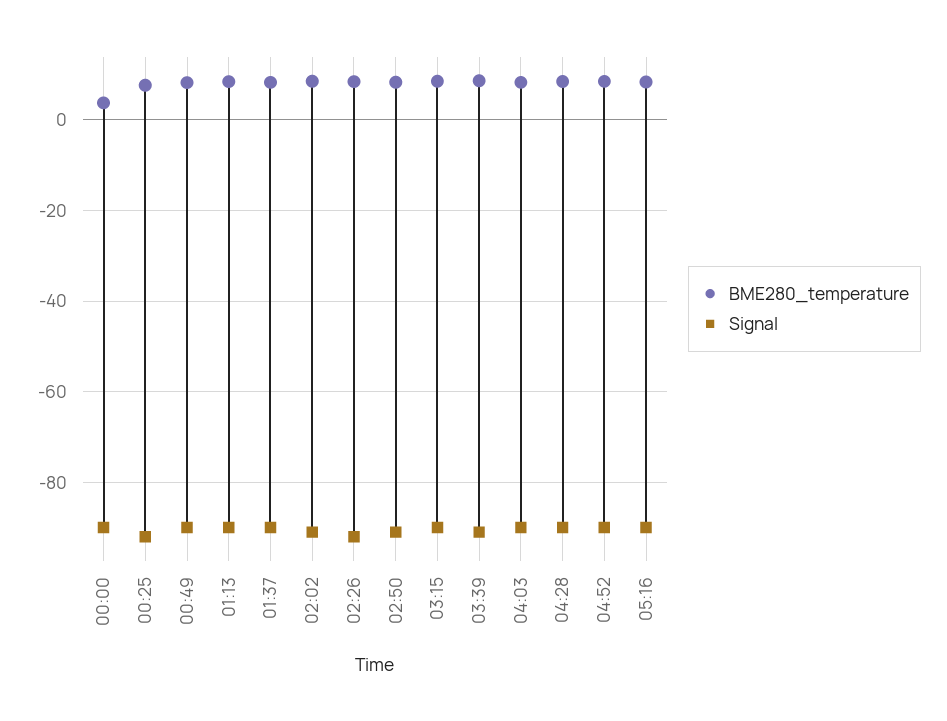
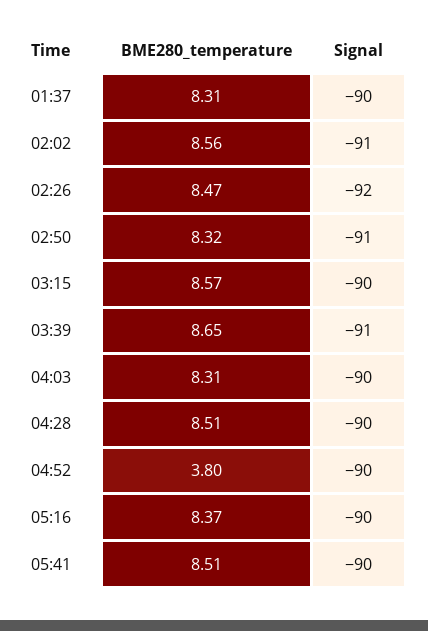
BME280_temperature, 00:00: 4 -> none
Signal, 00:00: -90 -> none
BME280_temperature, 00:25: 8 -> none
Signal, 00:25: -92 -> none
BME280_temperature, 00:49: 8 -> none
Signal, 00:49: -90 -> none
BME280_temperature, 01:13: 8 -> none
Signal, 01:13: -90 -> none
BME280_temperature, 04:52: 8 -> 3.8
BME280_temperature, 05:41: none -> 8.51
Signal, 05:41: none -> -90

